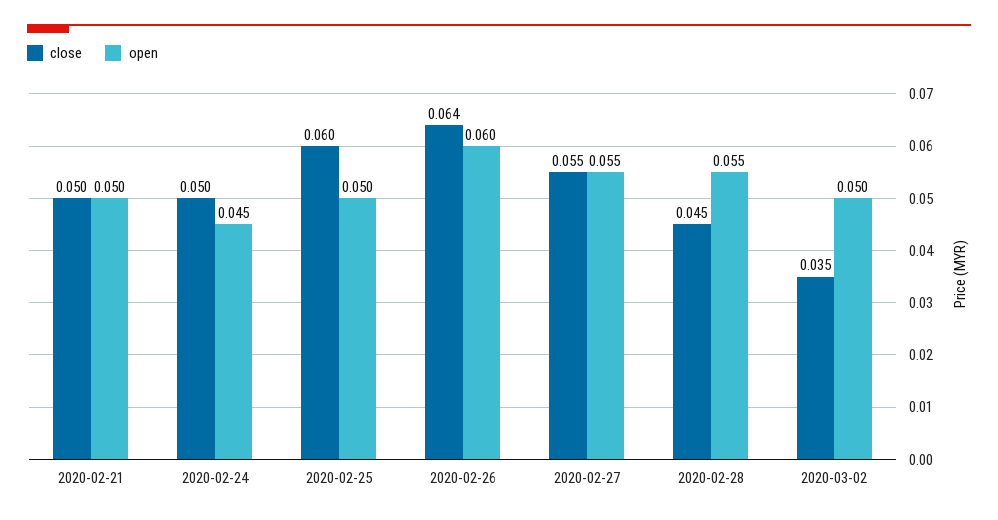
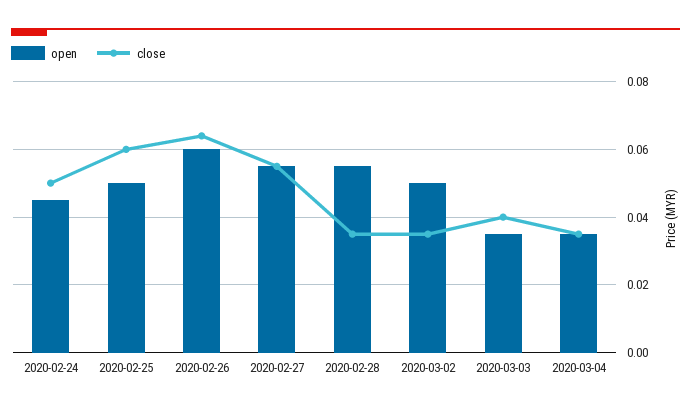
close, 2020-02-21: 0.05 -> none
open, 2020-02-21: 0.05 -> none
close, 2020-02-28: 0.045 -> 0.035
open, 2020-03-03: none -> 0.035
close, 2020-03-03: none -> 0.04
open, 2020-03-04: none -> 0.035
close, 2020-03-04: none -> 0.035

